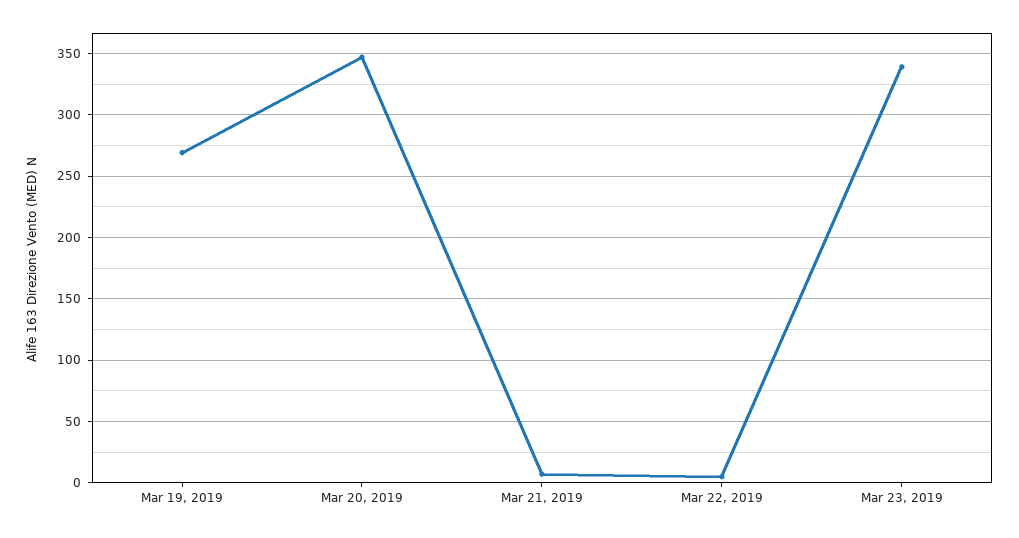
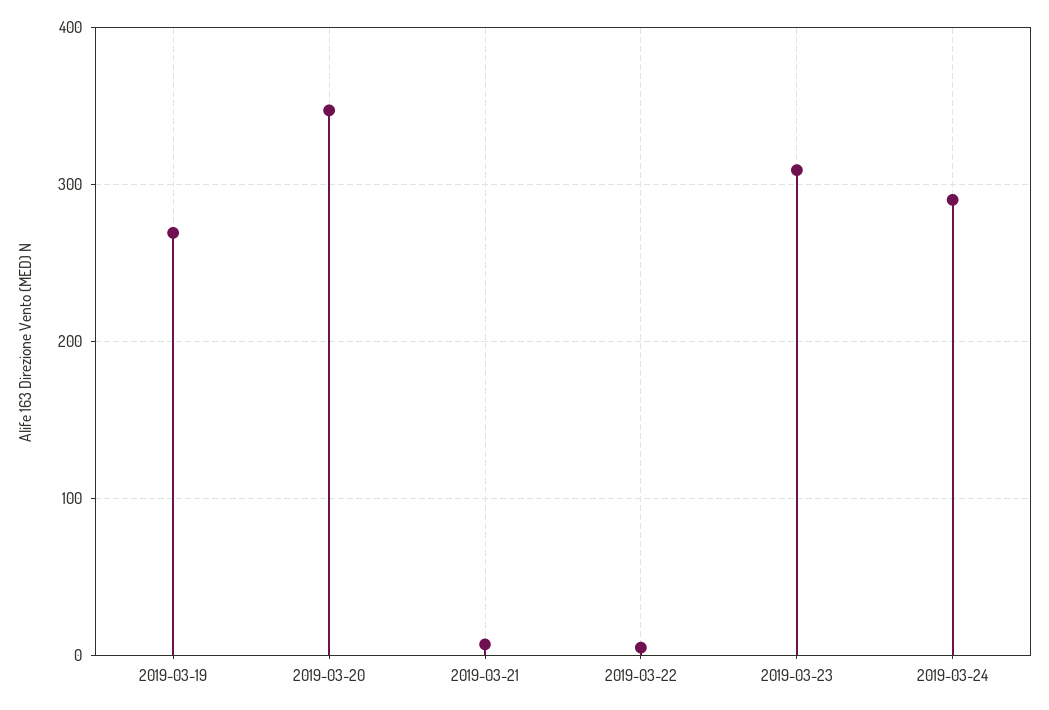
Mar 23, 2019: 340 -> 310
2019-03-24: none -> 290

